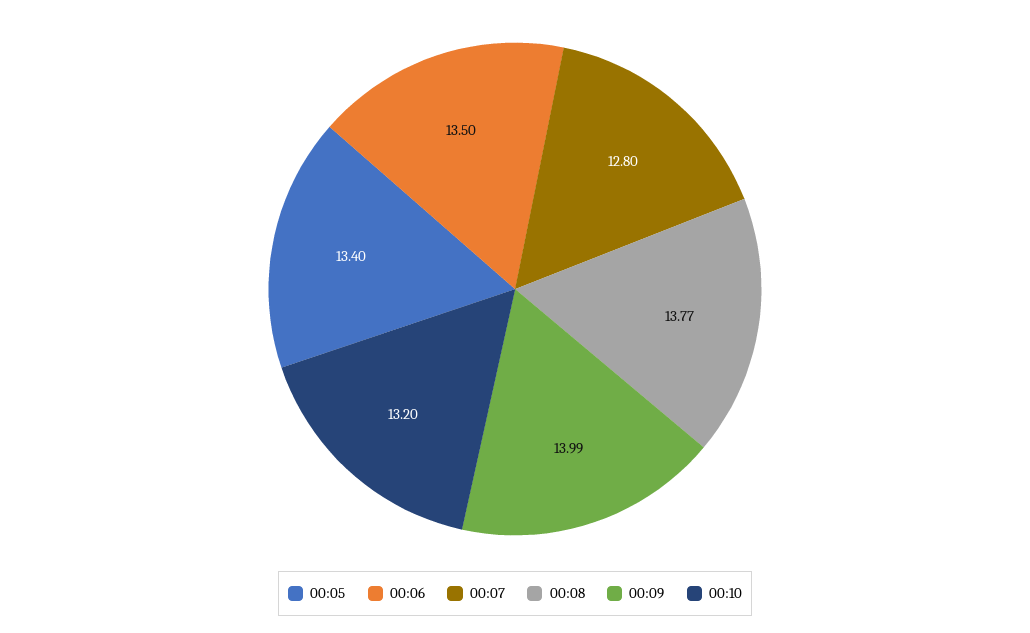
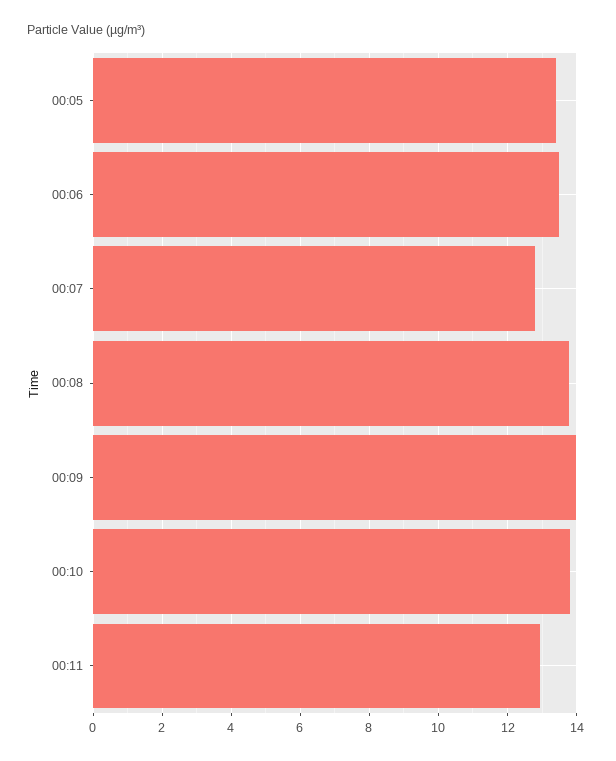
00:10: 13.2 -> 13.8
00:11: none -> 13

